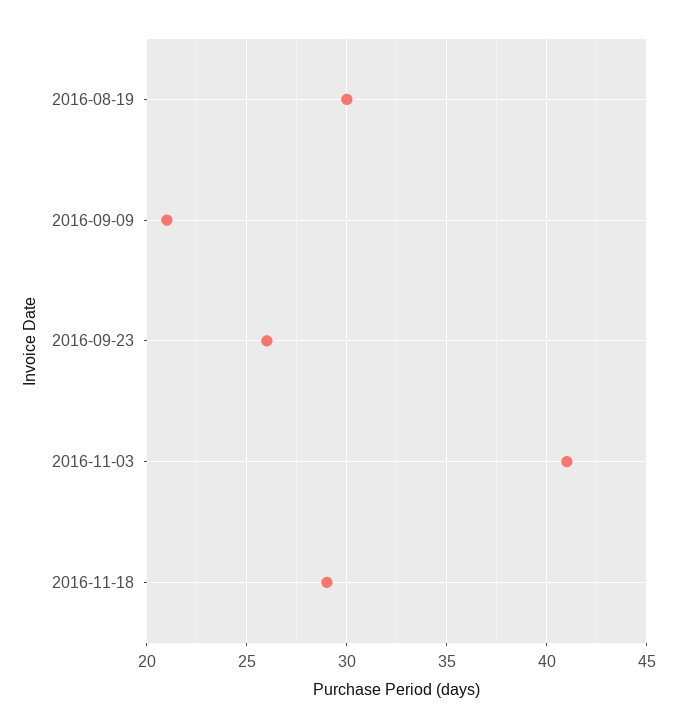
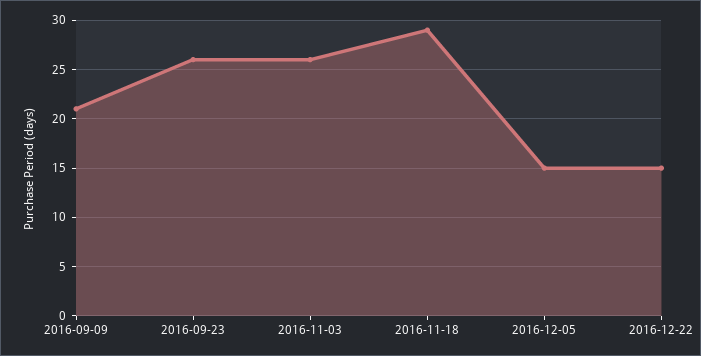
2016-08-19: 30 -> none
2016-11-03: 41 -> 26
2016-12-05: none -> 15
2016-12-22: none -> 15

